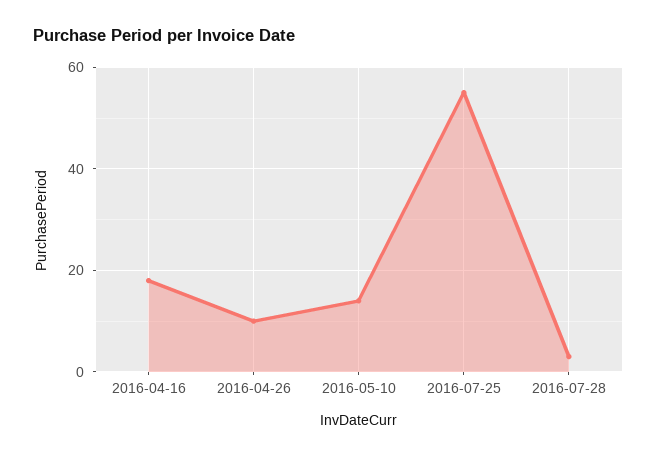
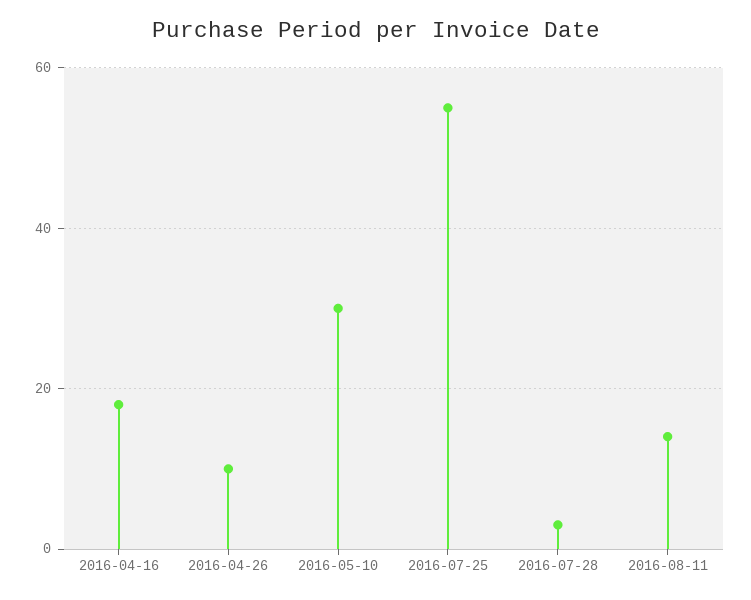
2016-05-10: 15 -> 30
2016-08-11: none -> 15

